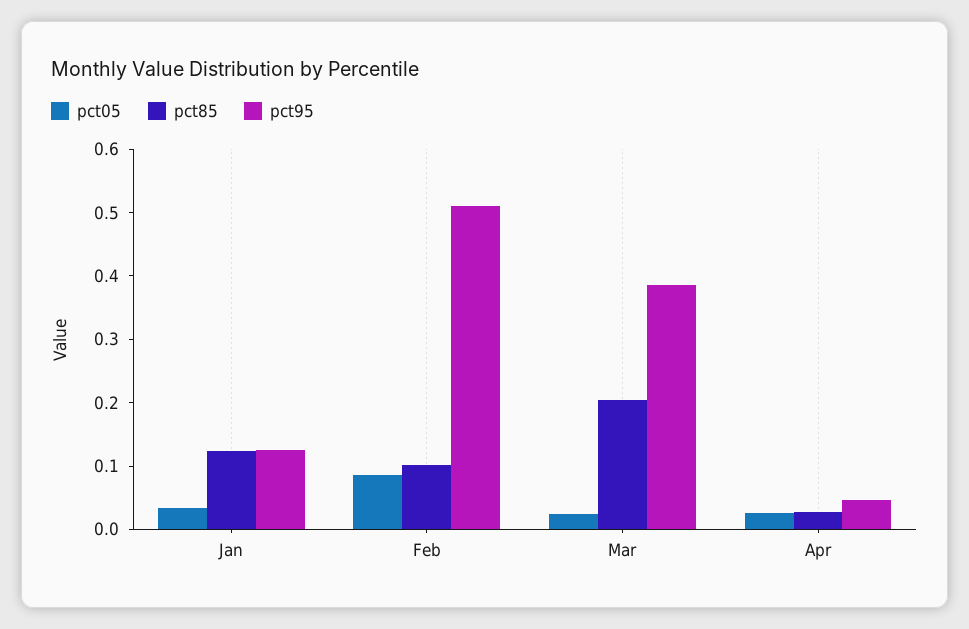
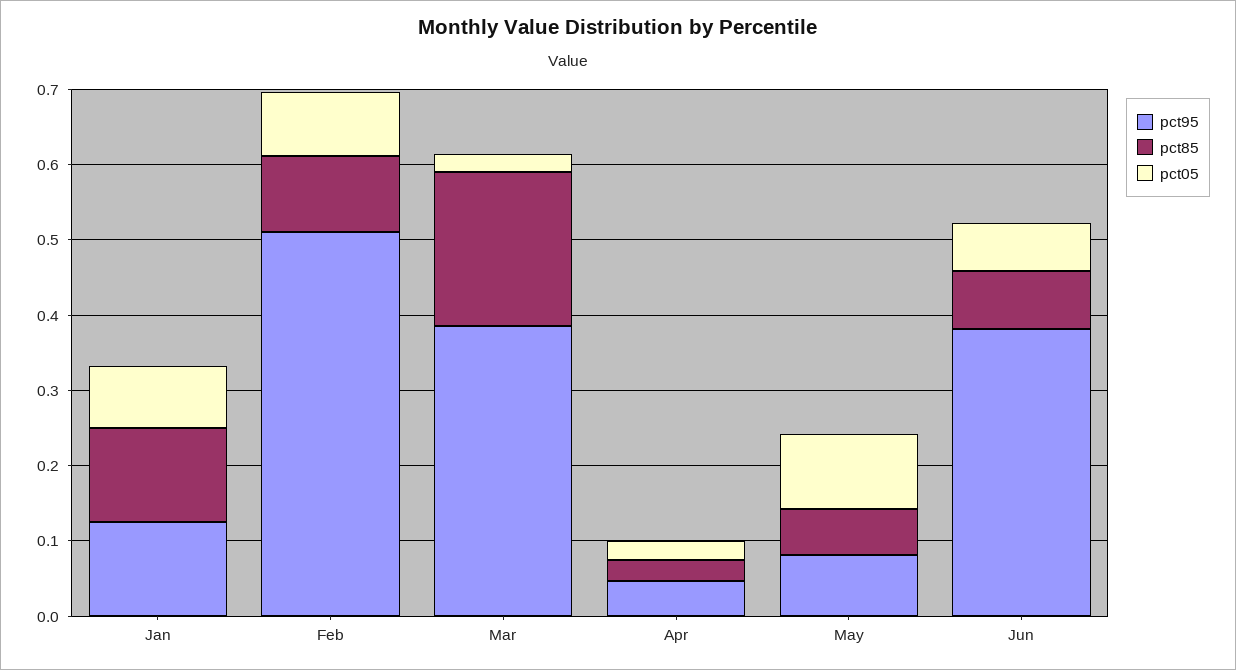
pct05, Jan: 0.04 -> 0.08
pct95, May: none -> 0.08
pct85, May: none -> 0.06
pct05, May: none -> 0.1
pct95, Jun: none -> 0.38
pct85, Jun: none -> 0.08
pct05, Jun: none -> 0.06

